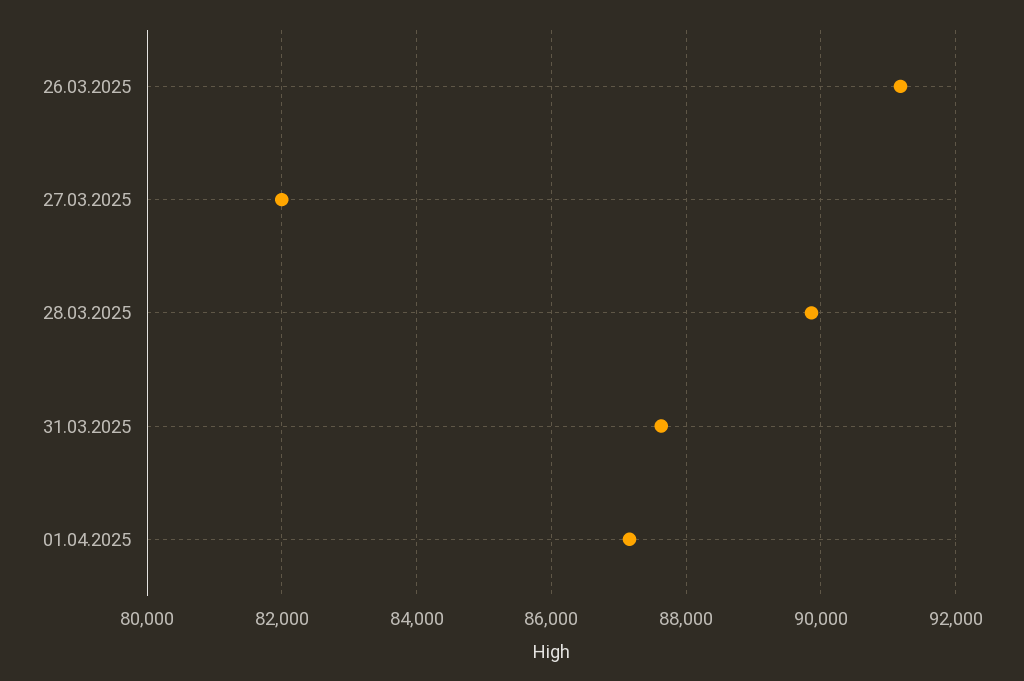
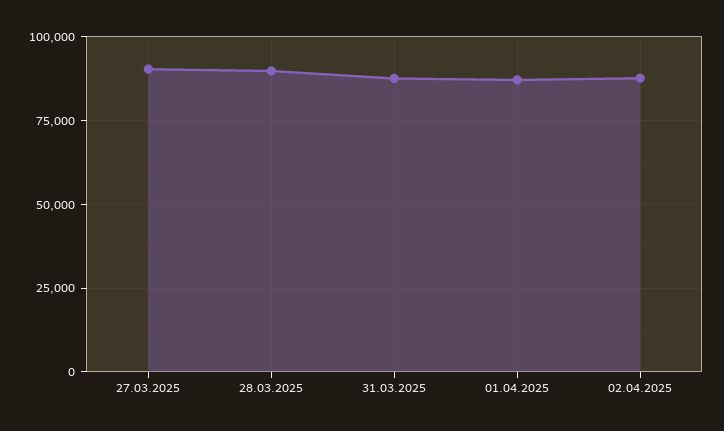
26.03.2025: 91200 -> none
27.03.2025: 82000 -> 90000
02.04.2025: none -> 87500

